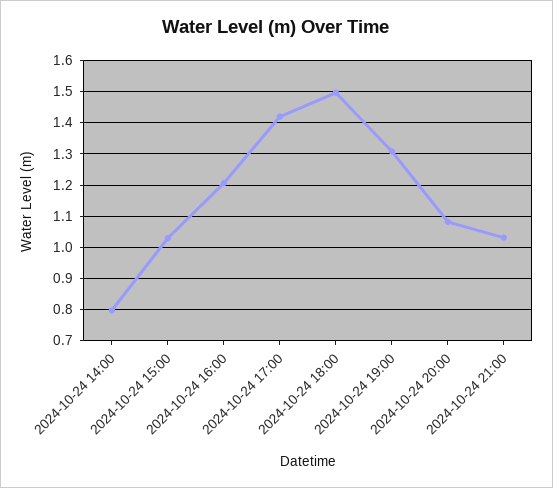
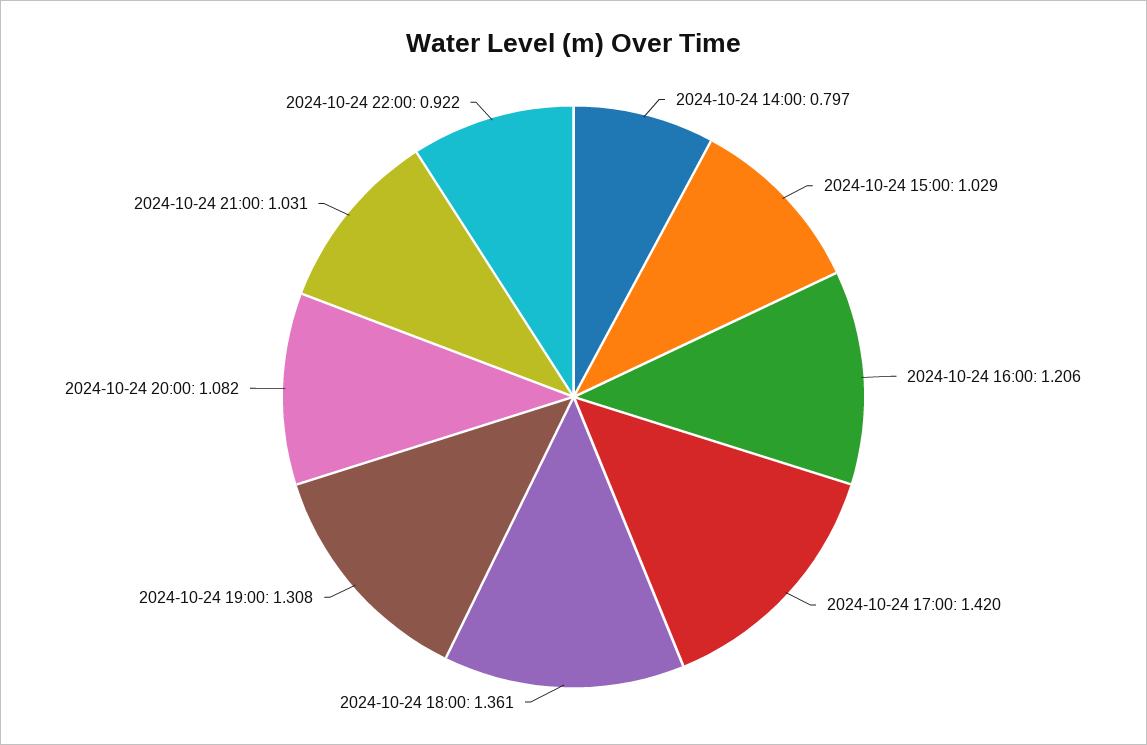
2024-10-24 18:00: 1.5 -> 1.361
2024-10-24 22:00: none -> 0.922

